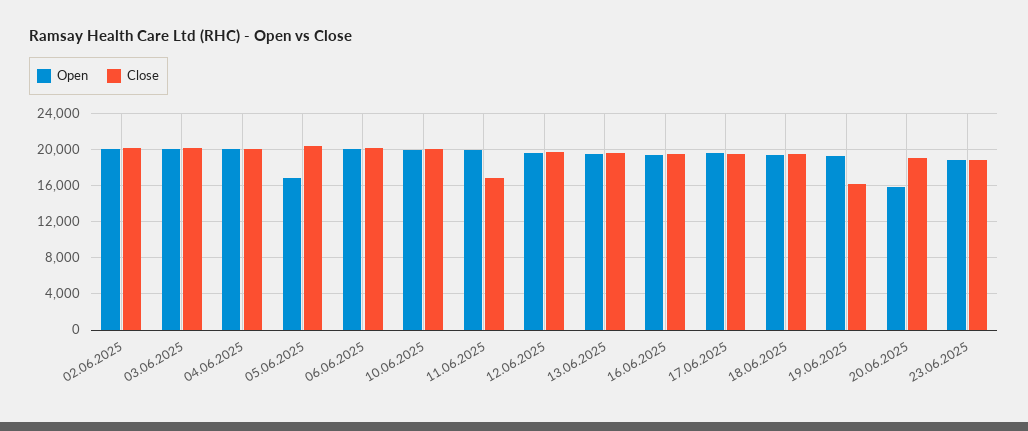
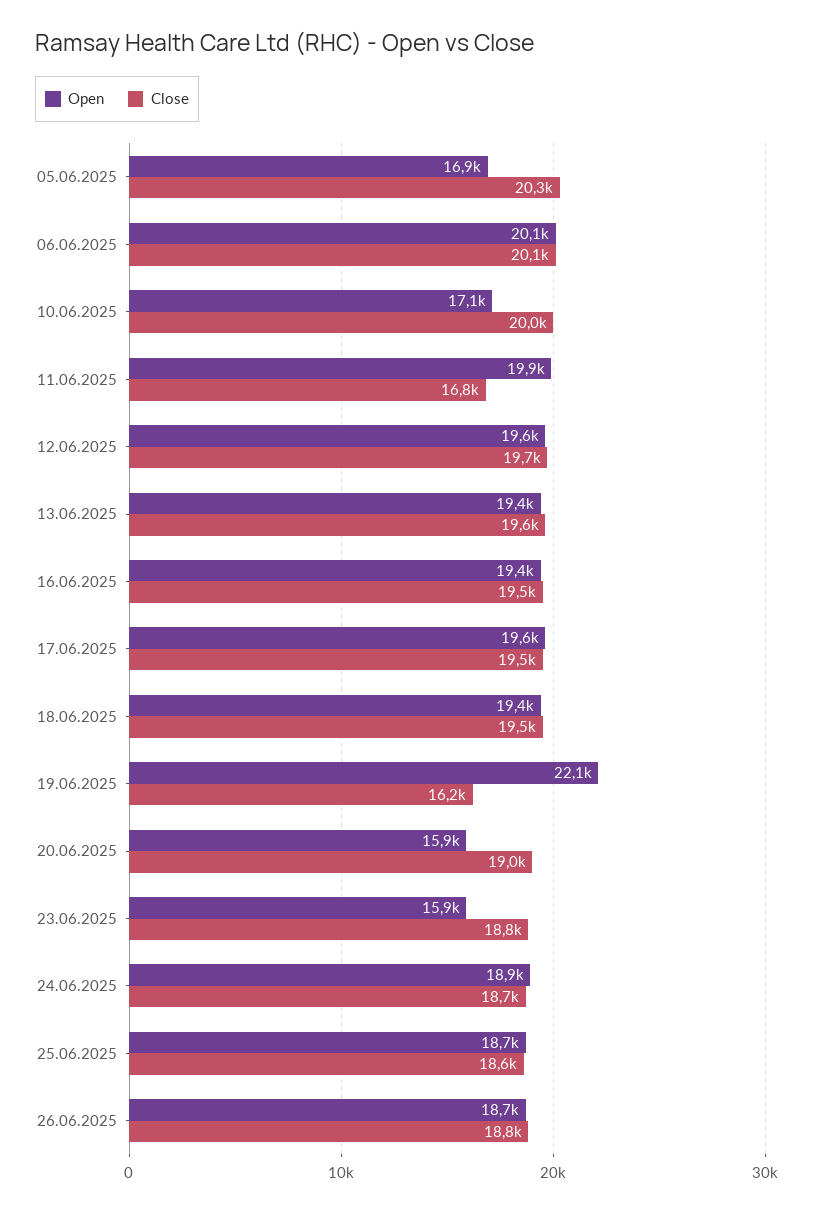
Open, 02.06.2025: 20000 -> none
Close, 02.06.2025: 20000 -> none
Open, 03.06.2025: 20000 -> none
Close, 03.06.2025: 20000 -> none
Open, 04.06.2025: 20000 -> none
Close, 04.06.2025: 20000 -> none
Open, 10.06.2025: 20000 -> 17100
Open, 19.06.2025: 19000 -> 22100
Open, 23.06.2025: 19000 -> 15900
Open, 24.06.2025: none -> 18900
Close, 24.06.2025: none -> 18700
Open, 25.06.2025: none -> 18700
Close, 25.06.2025: none -> 18600
Open, 26.06.2025: none -> 18700
Close, 26.06.2025: none -> 18800

